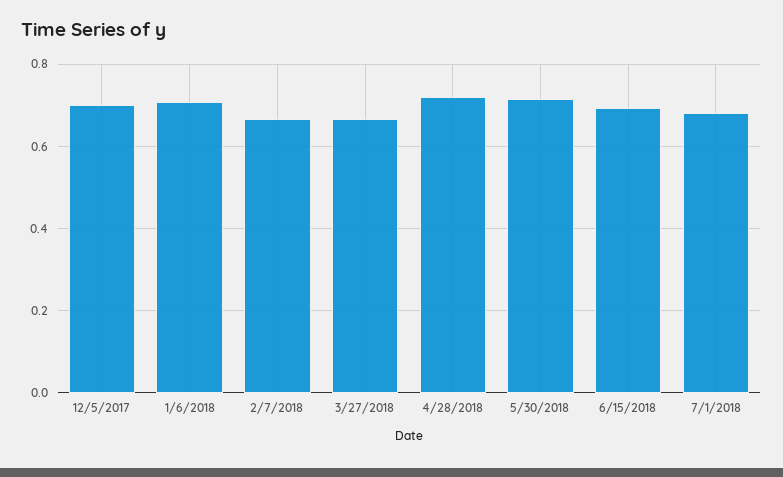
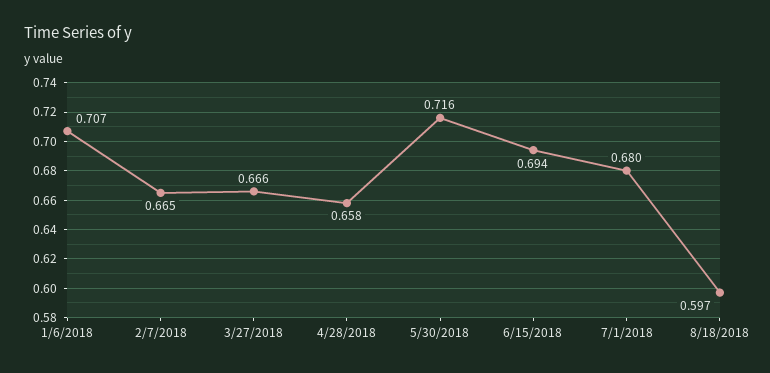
12/5/2017: 0.7 -> none
4/28/2018: 0.72 -> 0.658
8/18/2018: none -> 0.597

